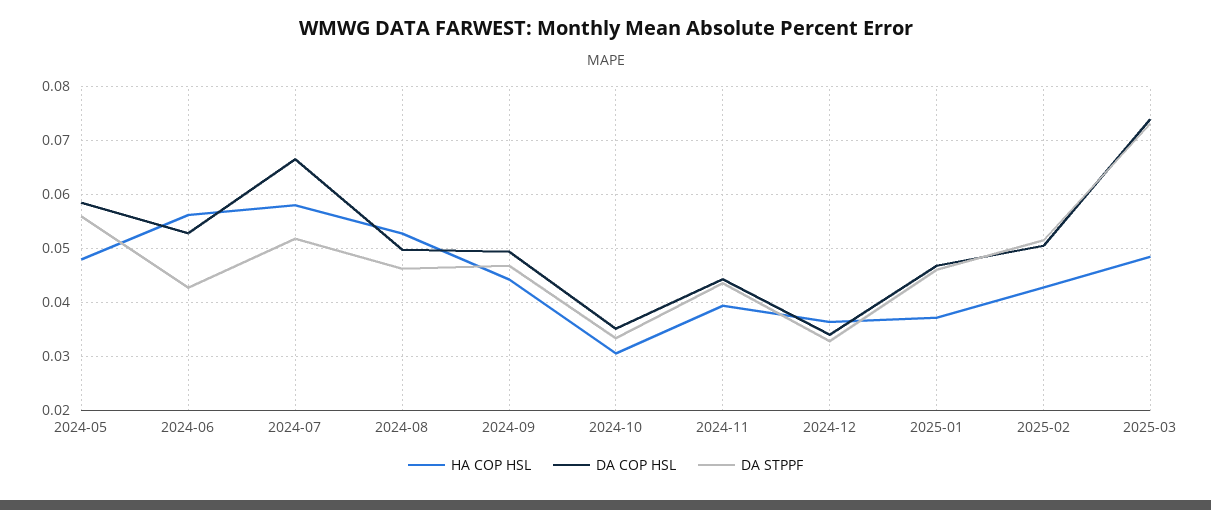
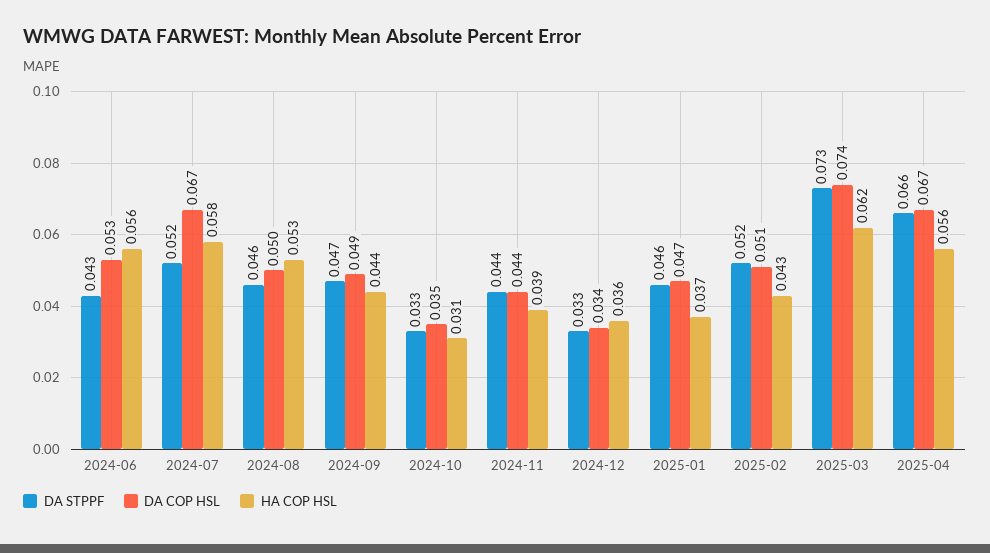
HA COP HSL, 2024-05: 0.048 -> none
DA COP HSL, 2024-05: 0.058 -> none
DA STPPF, 2024-05: 0.056 -> none
HA COP HSL, 2025-03: 0.048 -> 0.062
DA STPPF, 2025-04: none -> 0.066
DA COP HSL, 2025-04: none -> 0.067
HA COP HSL, 2025-04: none -> 0.056

